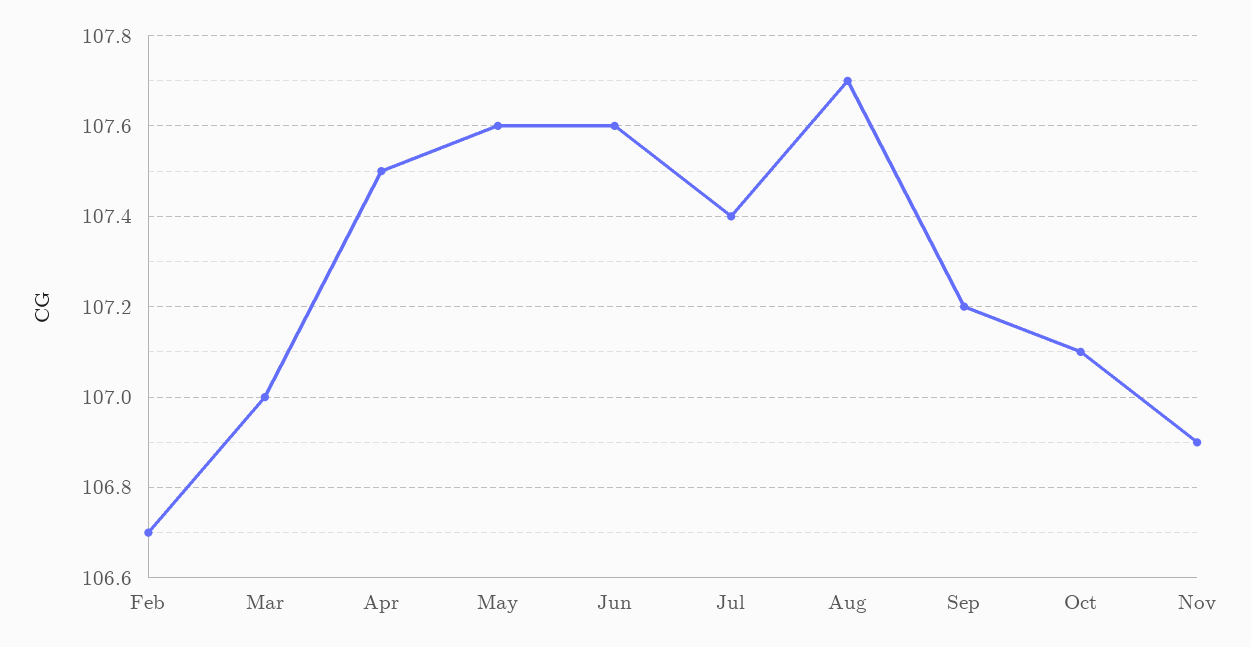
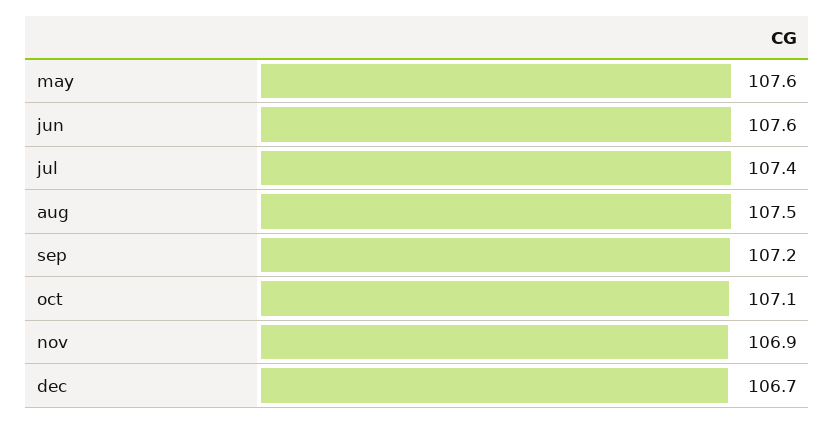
Feb: 106.7 -> none
Mar: 107 -> none
Apr: 107.5 -> none
Aug: 107.7 -> 107.5
dec: none -> 106.7

